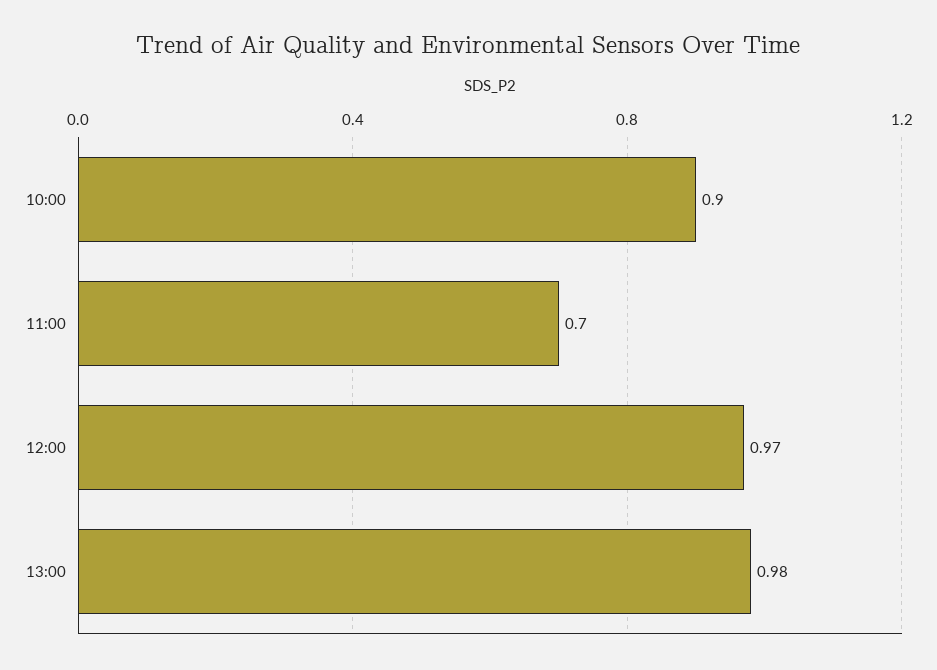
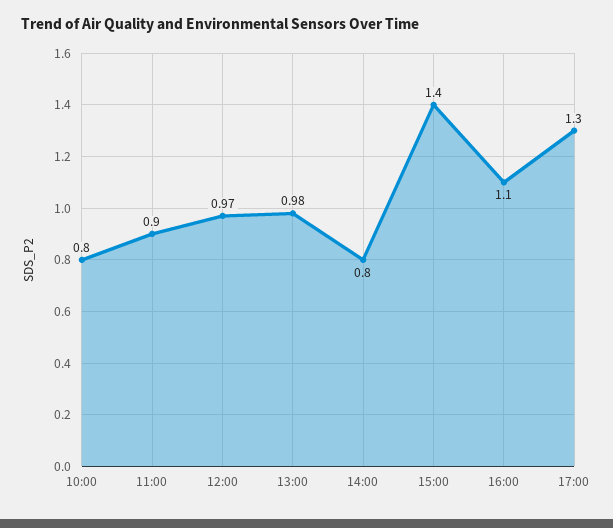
10:00: 0.9 -> 0.8
11:00: 0.7 -> 0.9
14:00: none -> 0.8
15:00: none -> 1.4
16:00: none -> 1.1
17:00: none -> 1.3

